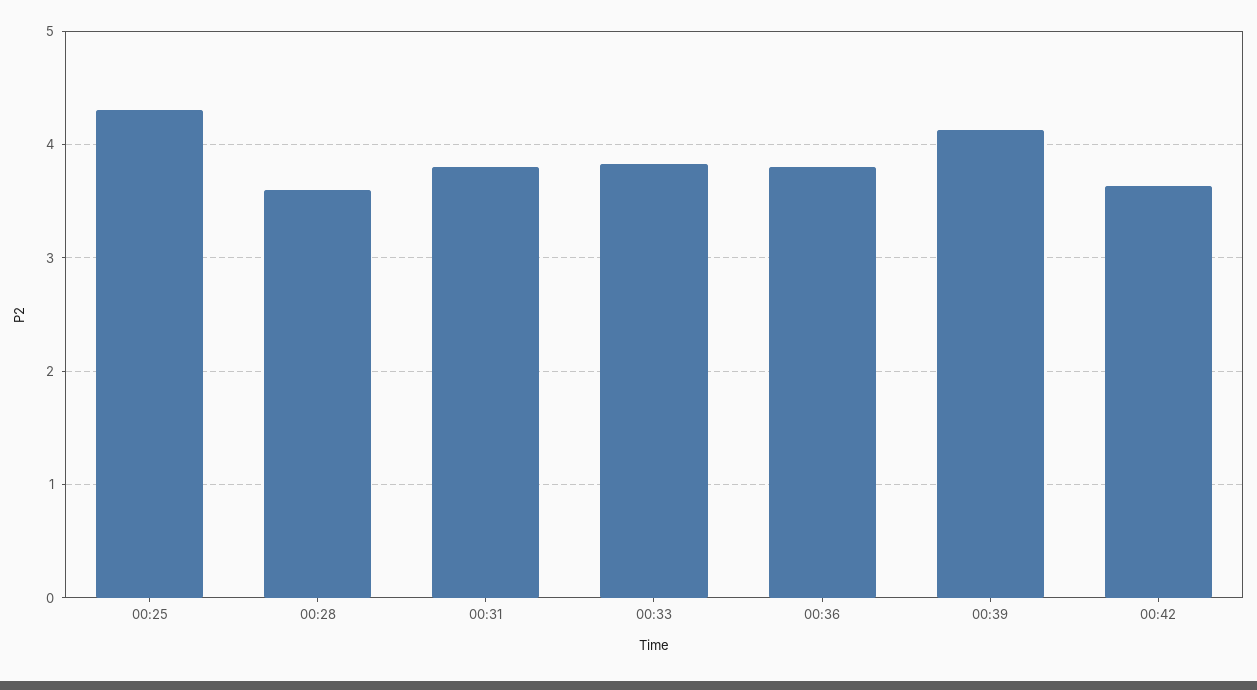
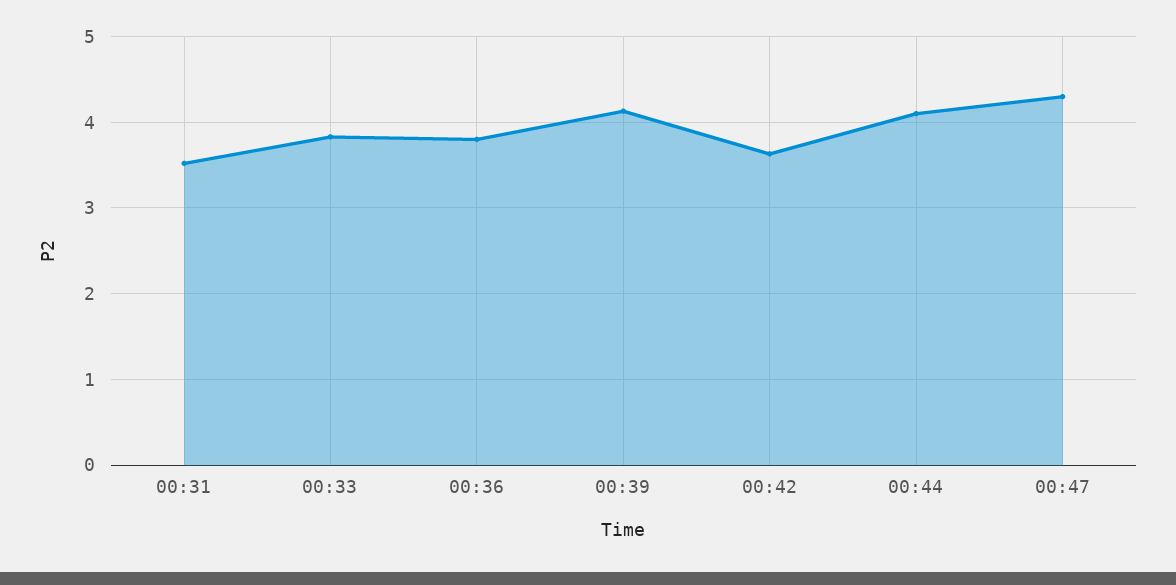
00:25: 4.3 -> none
00:28: 3.6 -> none
00:31: 3.8 -> 3.5
00:44: none -> 4.1
00:47: none -> 4.3

